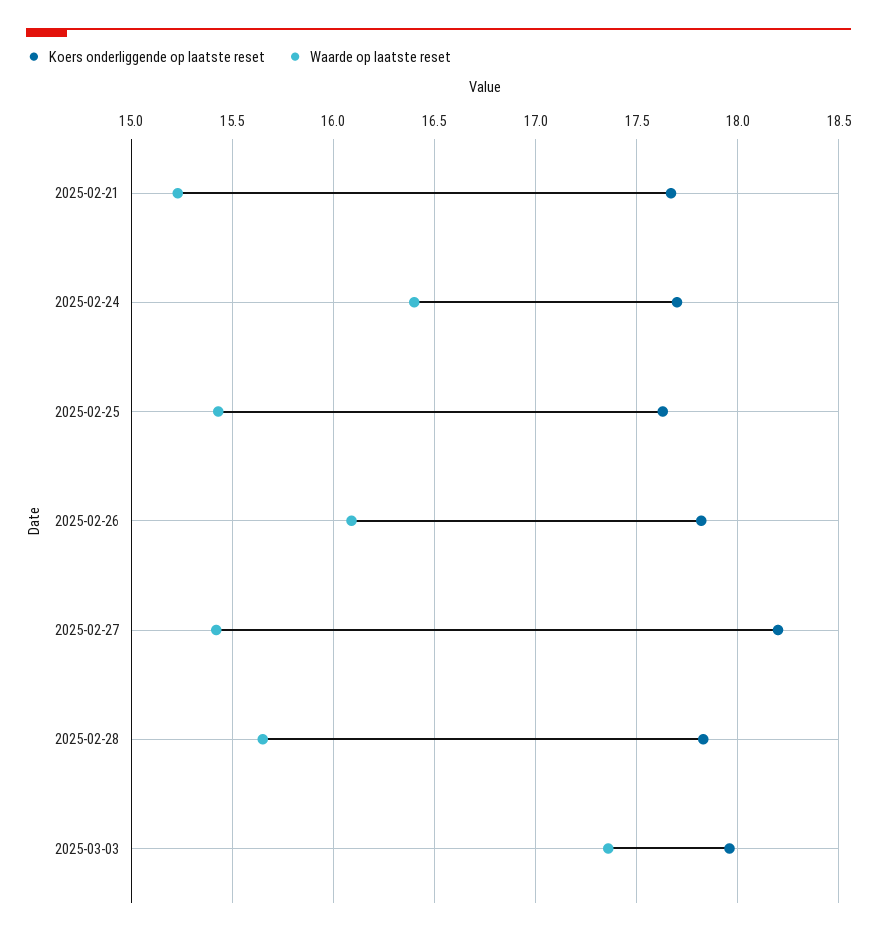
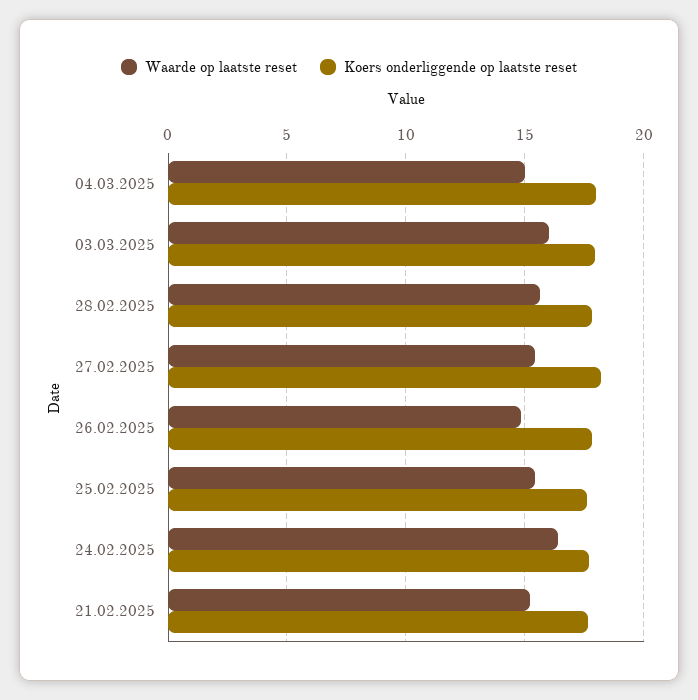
Waarde op laatste reset, 2025-02-26: 16.1 -> 15
Waarde op laatste reset, 2025-03-03: 17.35 -> 16
Waarde op laatste reset, 04.03.2025: none -> 15
Koers onderliggende op laatste reset, 04.03.2025: none -> 18

